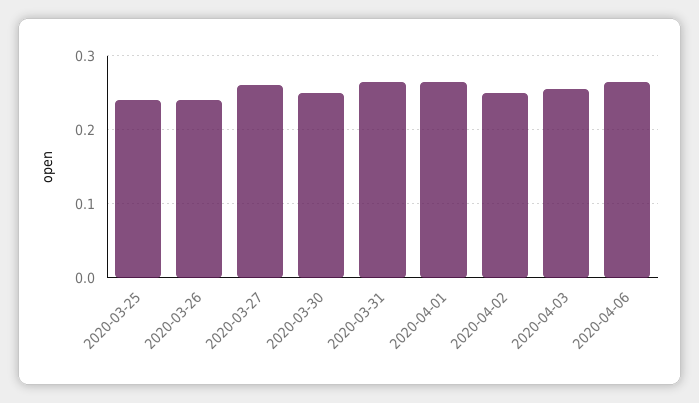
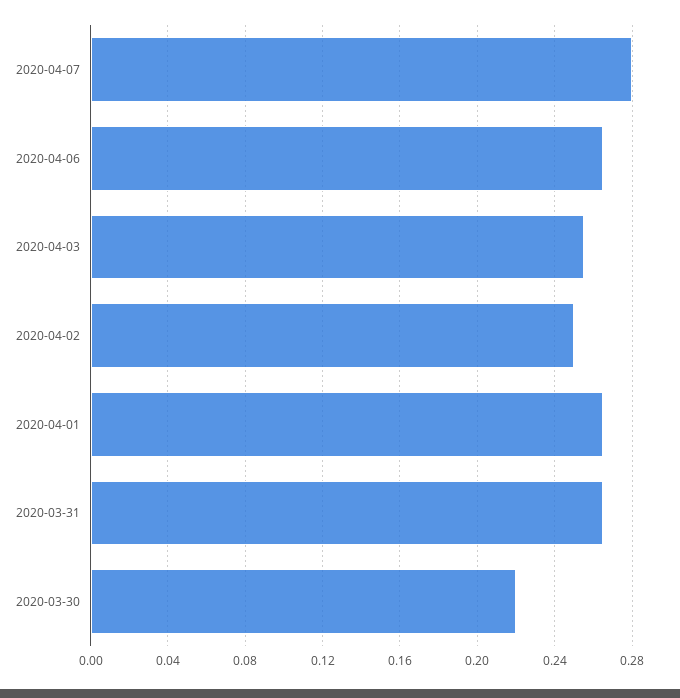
2020-03-25: 0.24 -> none
2020-03-26: 0.24 -> none
2020-03-27: 0.26 -> none
2020-03-30: 0.25 -> 0.22
2020-04-07: none -> 0.28

